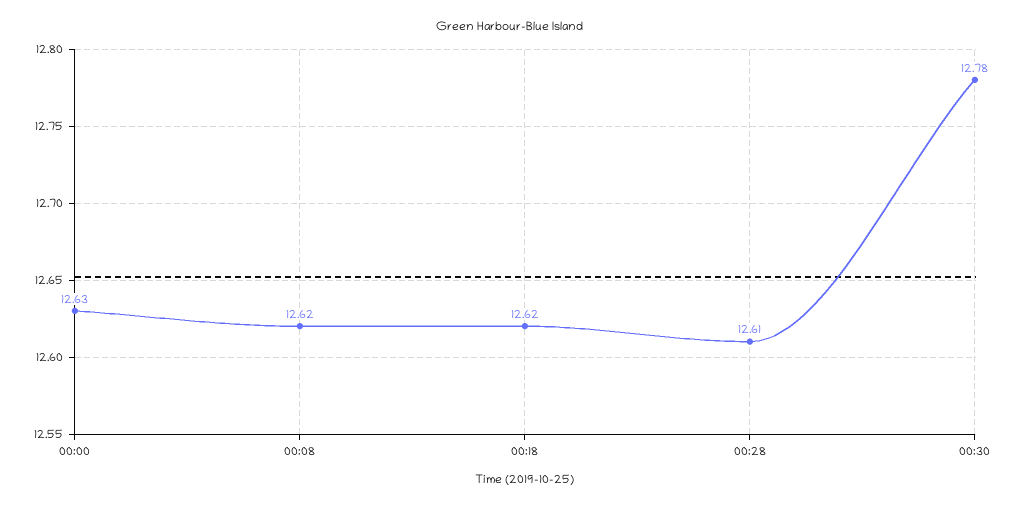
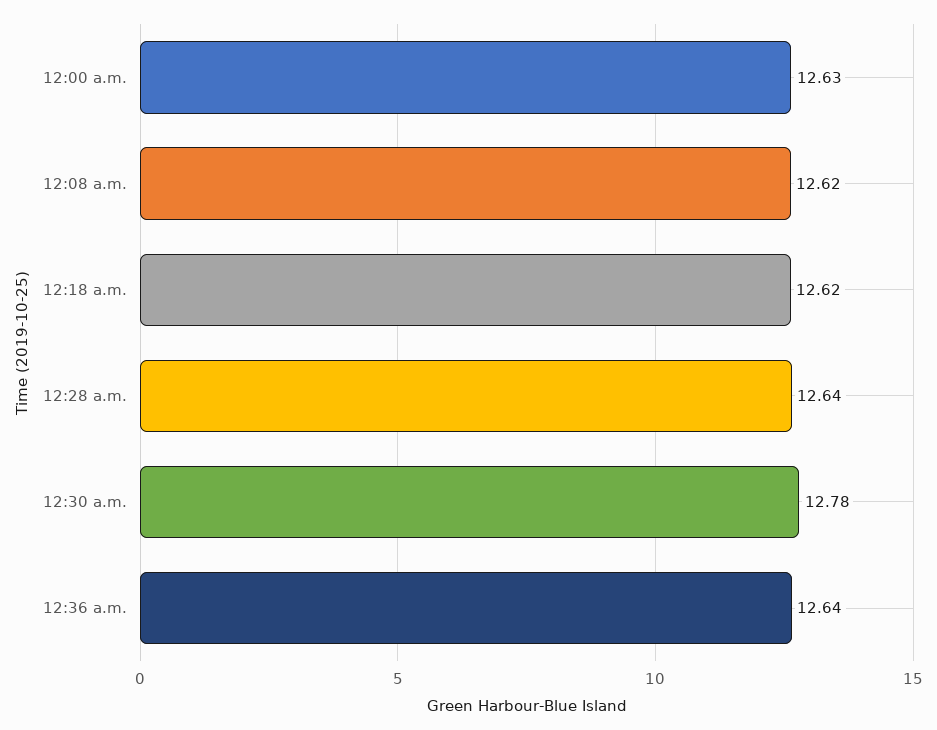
00:28: 12.61 -> 12.64
12:36 a.m.: none -> 12.64

